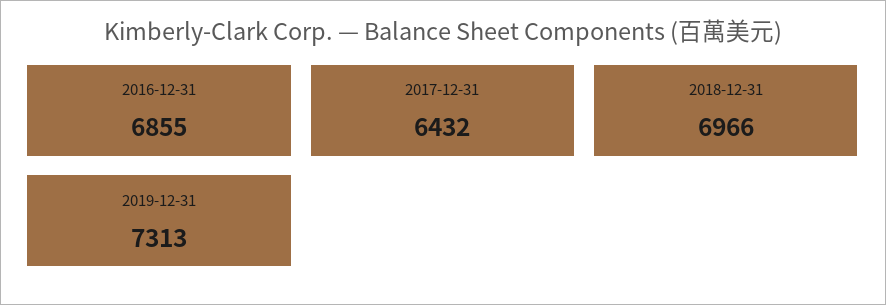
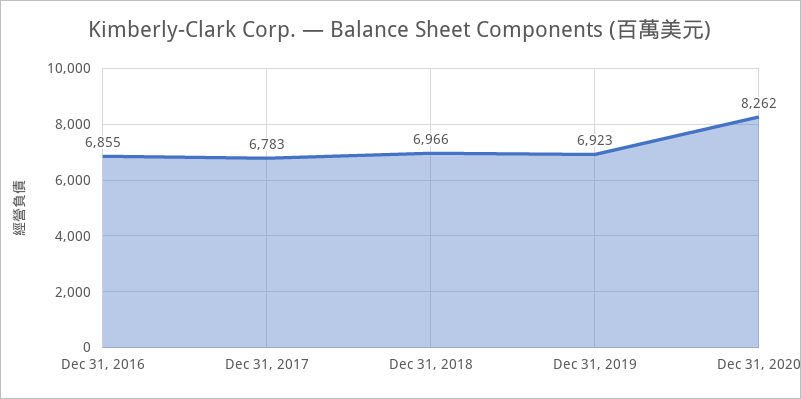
2017-12-31: 6432 -> 6783
2019-12-31: 7313 -> 6923
Dec 31, 2020: none -> 8262

